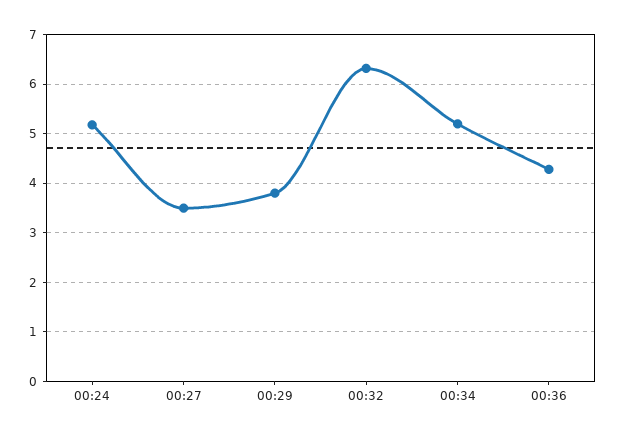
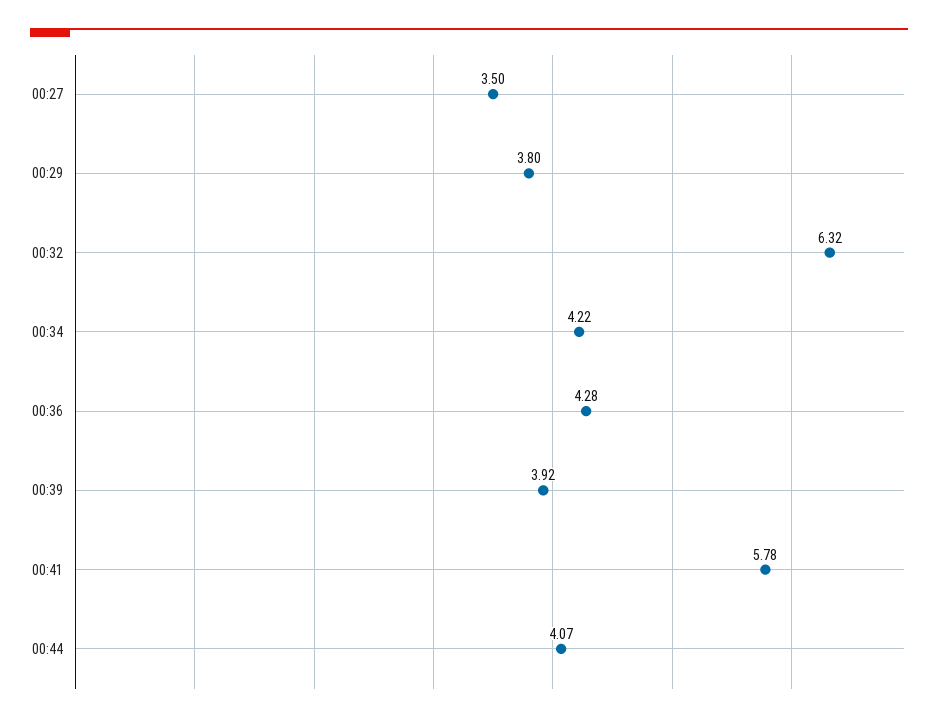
00:24: 5.2 -> none
00:34: 5.2 -> 4.22
00:39: none -> 3.92
00:41: none -> 5.78
00:44: none -> 4.07

